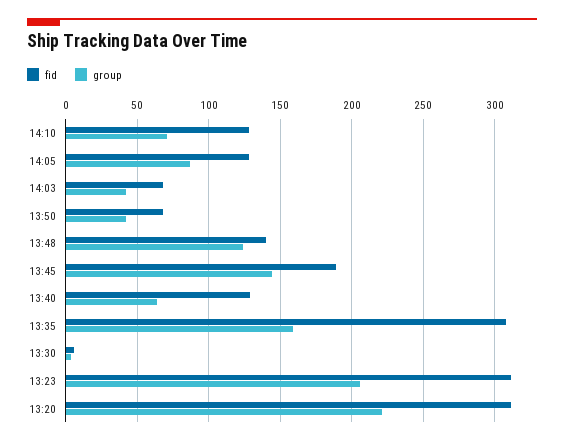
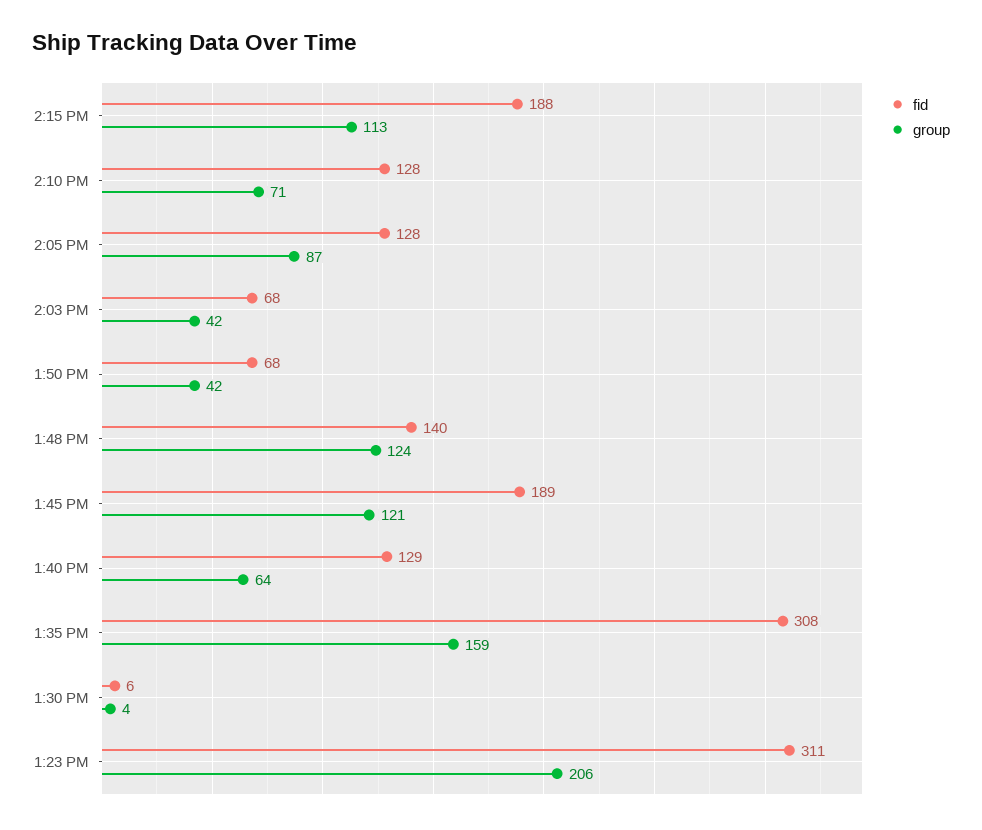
group, 13:45: 145 -> 121
fid, 13:20: 310 -> none
group, 13:20: 220 -> none
fid, 2:15 PM: none -> 188
group, 2:15 PM: none -> 113

